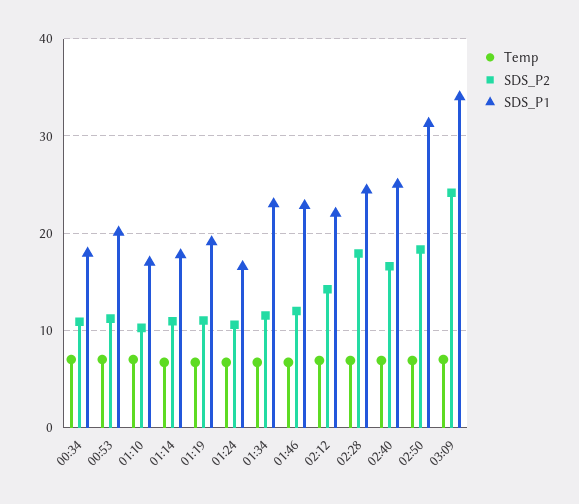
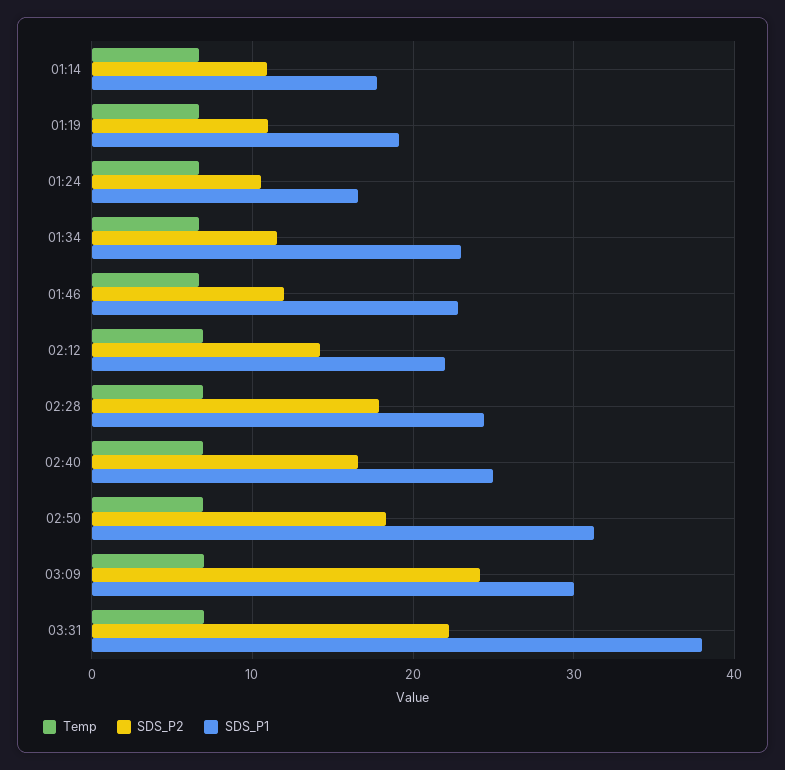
Temp, 00:34: 7 -> none
SDS_P2, 00:34: 11 -> none
SDS_P1, 00:34: 18 -> none
Temp, 00:53: 7 -> none
SDS_P2, 00:53: 11 -> none
SDS_P1, 00:53: 20 -> none
Temp, 01:10: 7 -> none
SDS_P2, 01:10: 10 -> none
SDS_P1, 01:10: 17 -> none
SDS_P1, 03:09: 34 -> 30
Temp, 03:31: none -> 7
SDS_P2, 03:31: none -> 22
SDS_P1, 03:31: none -> 38

